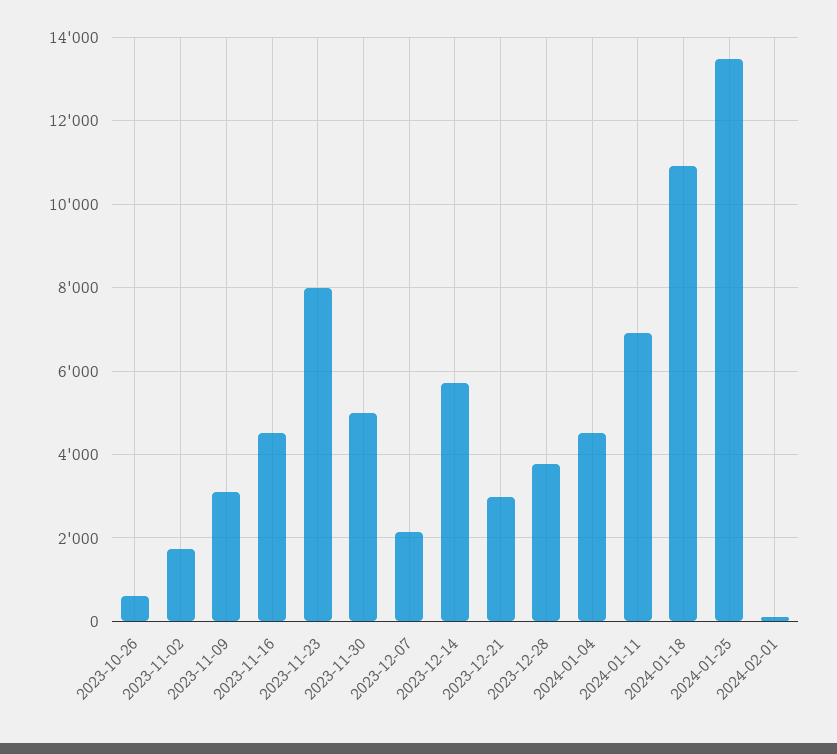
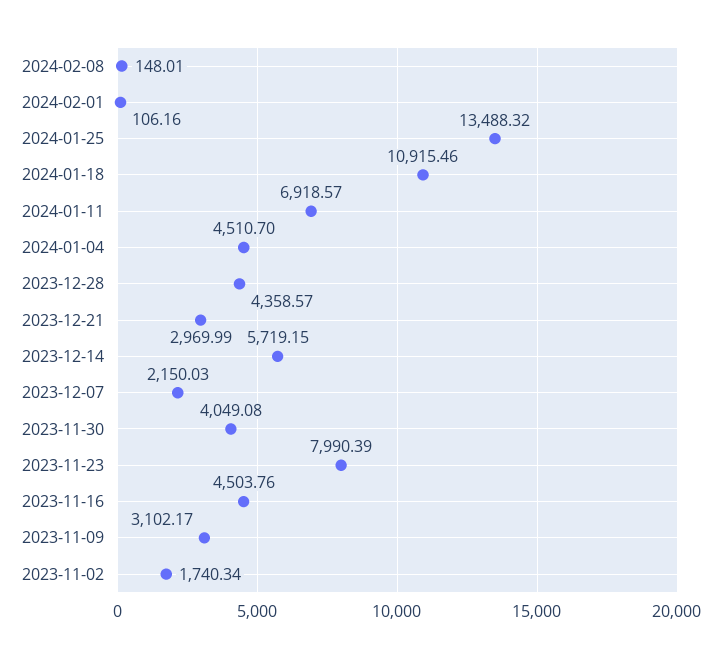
2023-10-26: 600 -> none
2023-11-30: 5000 -> 4049.08
2023-12-28: 3800 -> 4358.57
2024-02-08: none -> 148.01

